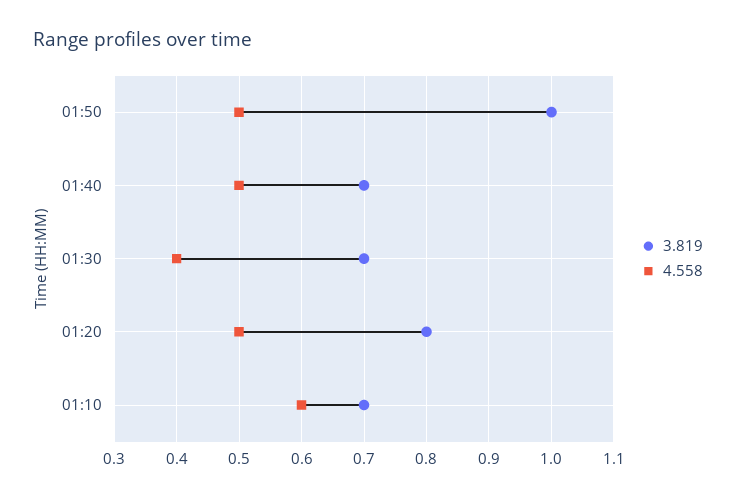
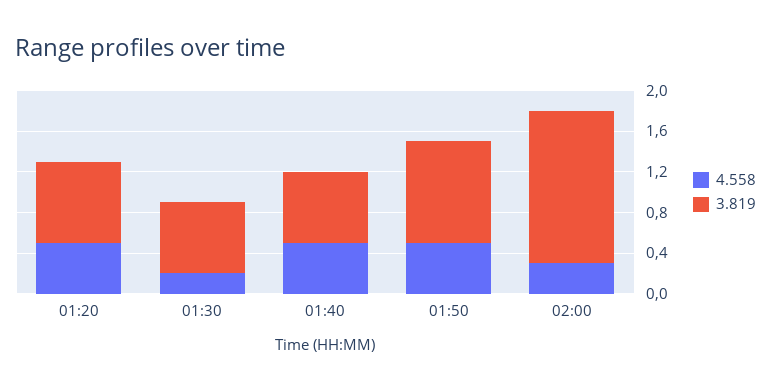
4.558, 01:30: 0.4 -> 0.2
3.819, 01:10: 0.7 -> none
4.558, 01:10: 0.6 -> none
4.558, 02:00: none -> 0.3
3.819, 02:00: none -> 1.5

